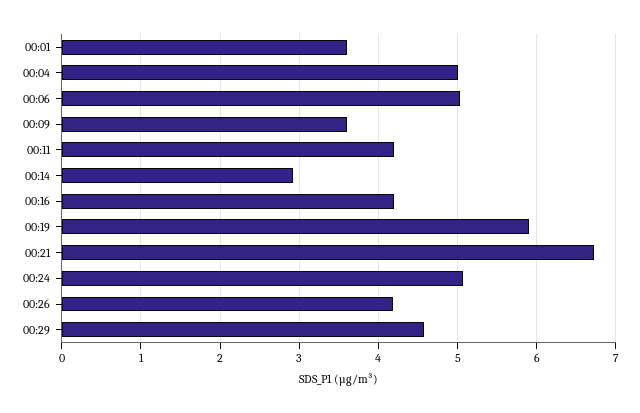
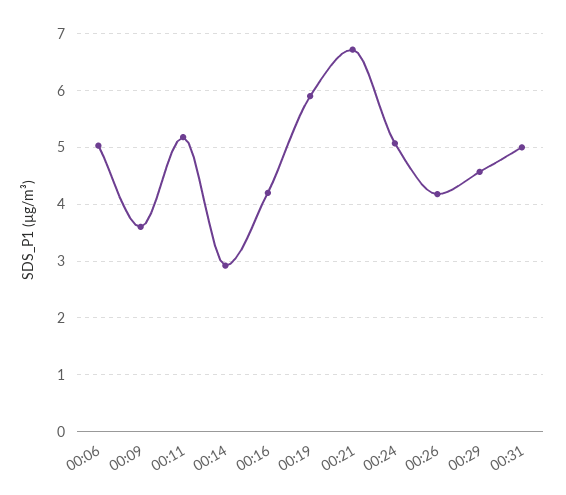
00:01: 3.6 -> none
00:04: 5 -> none
00:11: 4.2 -> 5.2
00:31: none -> 5

